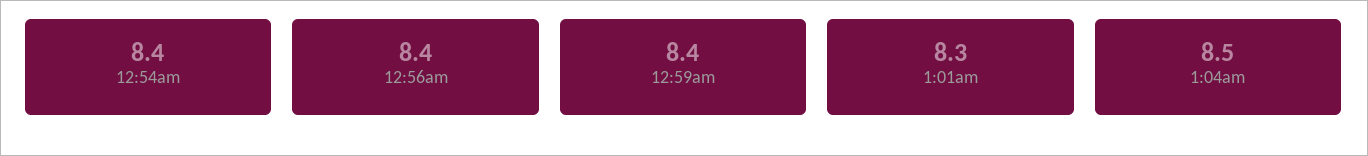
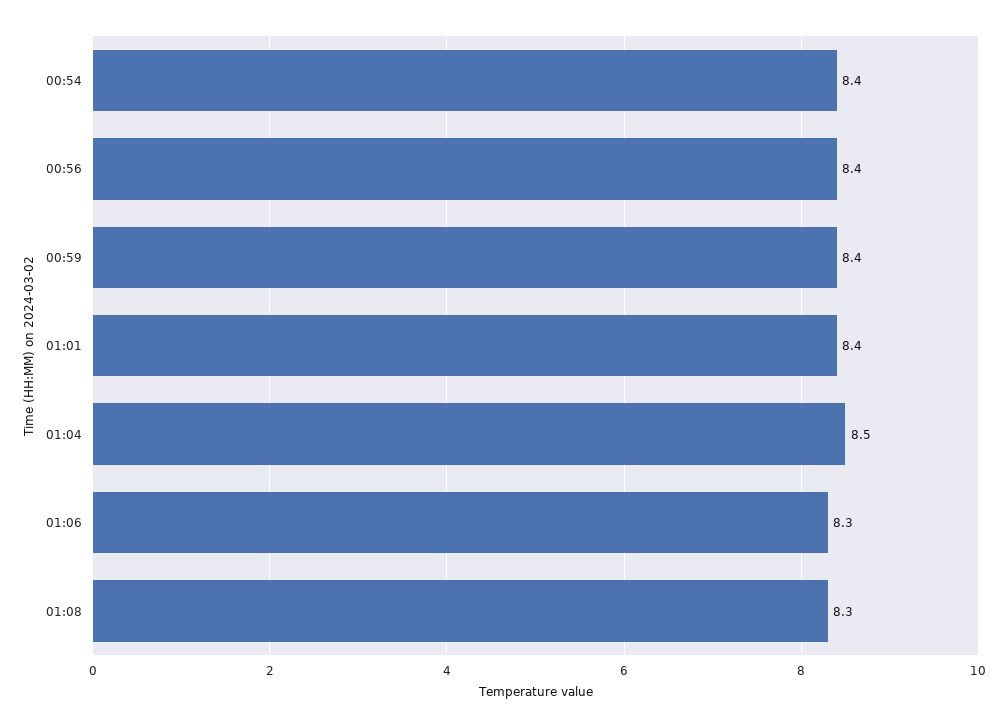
1:01am: 8.3 -> 8.4
01:06: none -> 8.3
01:08: none -> 8.3

